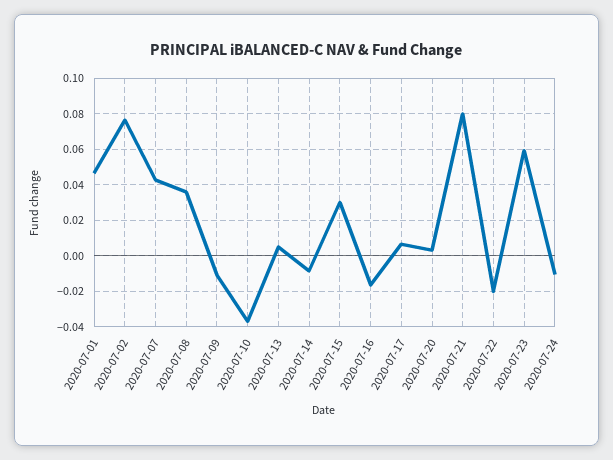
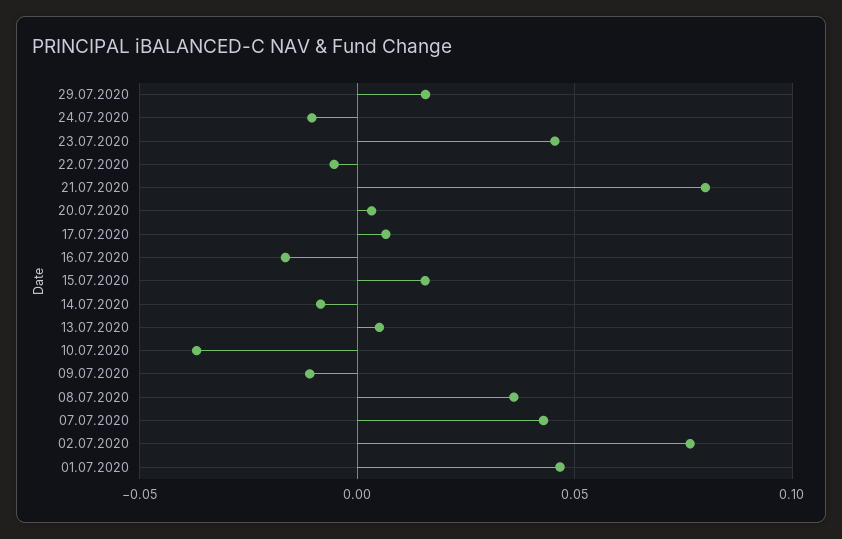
2020-07-15: 0.03 -> 0.015
2020-07-22: -0.02 -> -0.005
2020-07-23: 0.06 -> 0.045
29.07.2020: none -> 0.015

